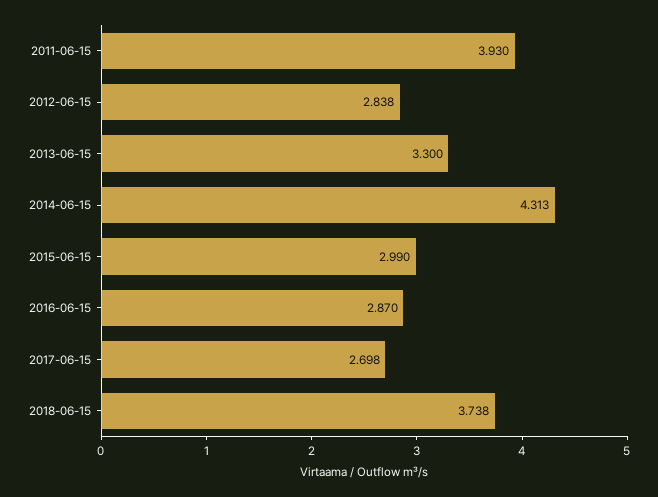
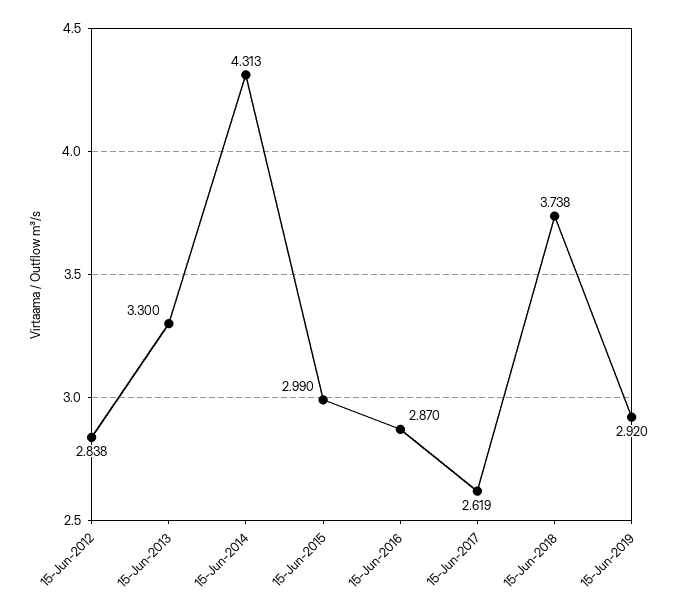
2011-06-15: 3.93 -> none
2017-06-15: 2.698 -> 2.619
15-Jun-2019: none -> 2.92

